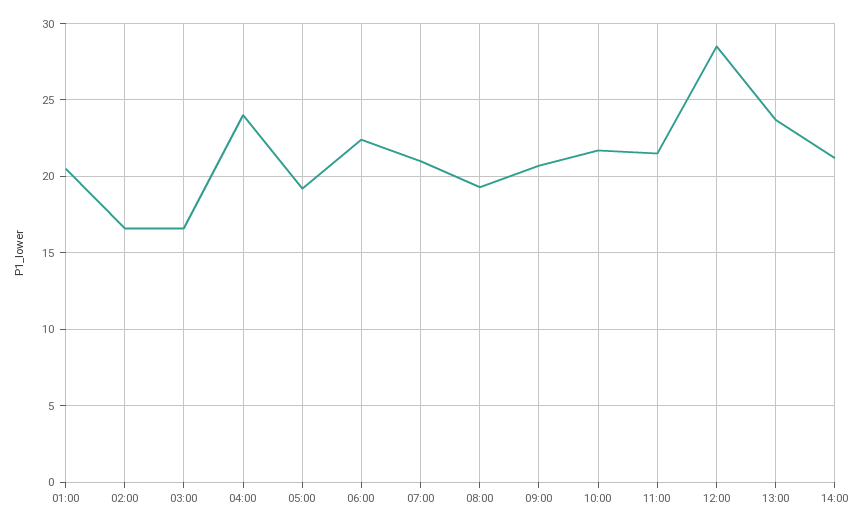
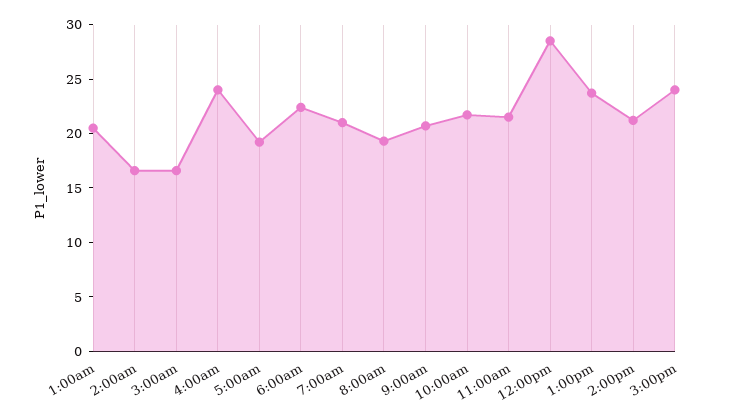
3:00pm: none -> 24

